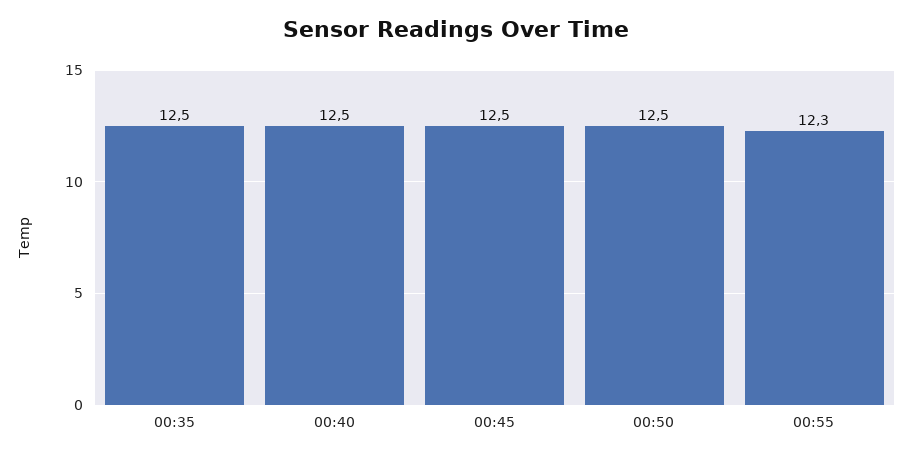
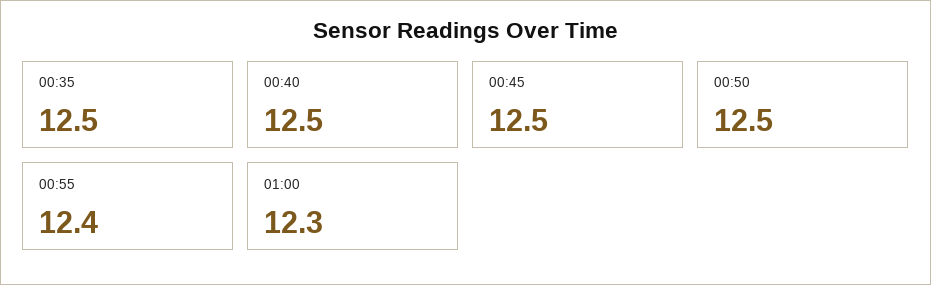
00:55: 12.3 -> 12.4
01:00: none -> 12.3

